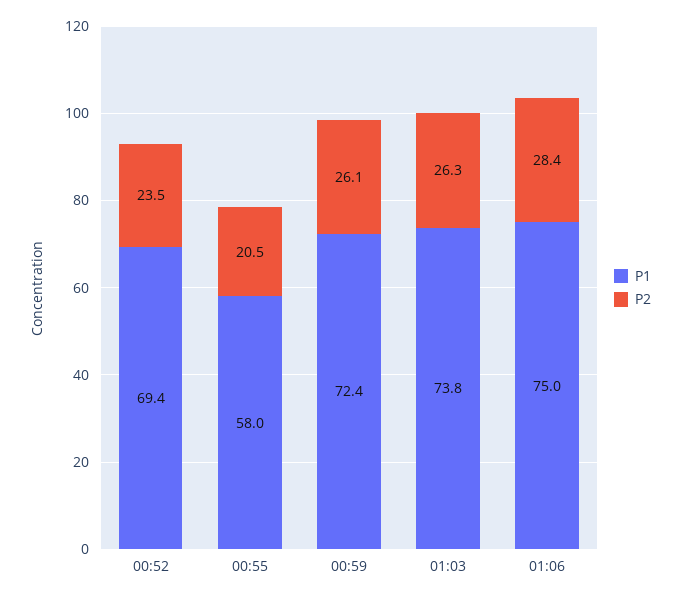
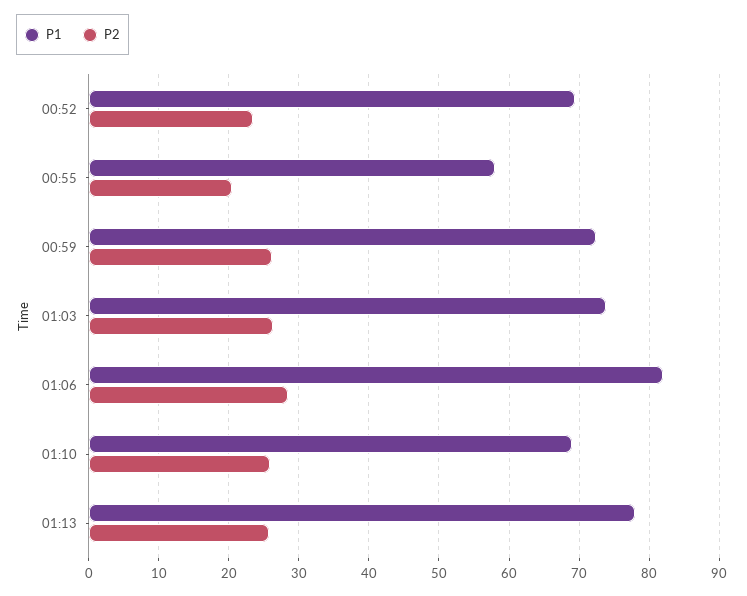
P1, 01:06: 75 -> 82
P1, 01:10: none -> 69
P2, 01:10: none -> 26
P1, 01:13: none -> 78
P2, 01:13: none -> 26

